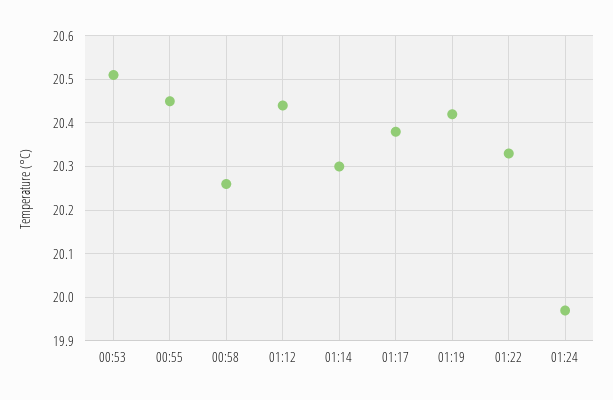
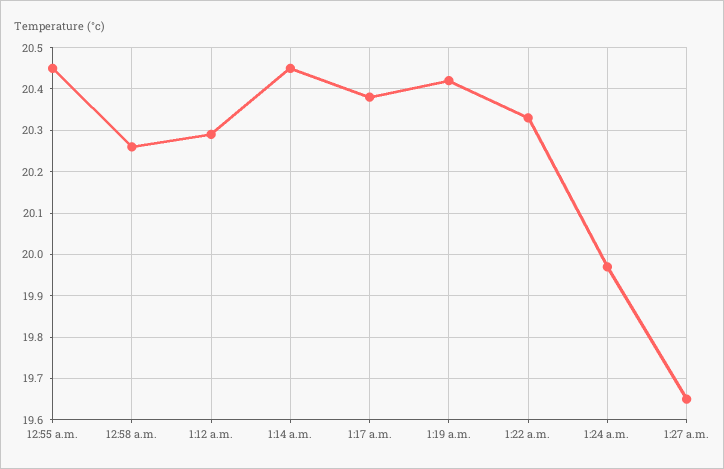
00:53: 20.5 -> none
01:12: 20.45 -> 20.3
01:14: 20.3 -> 20.45
1:27 a.m.: none -> 19.65

